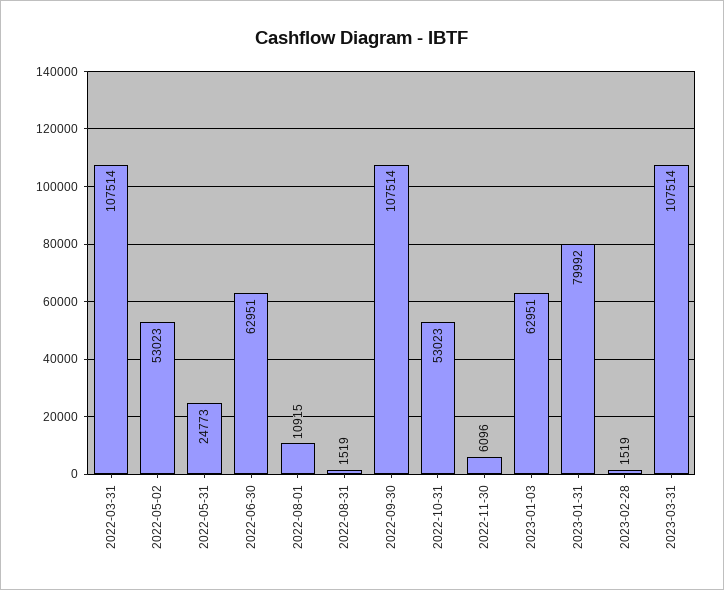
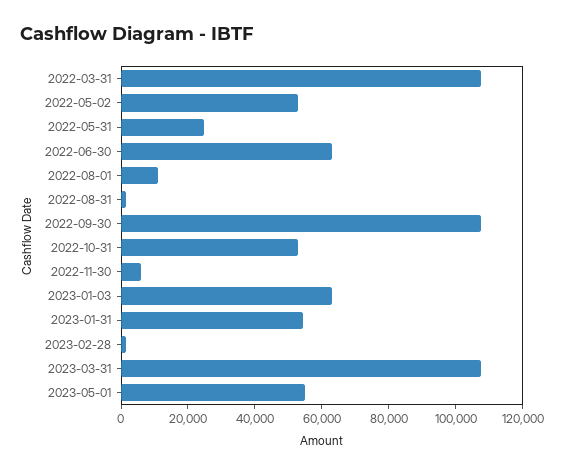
2023-01-31: 79992 -> 55000
2023-05-01: none -> 55000

